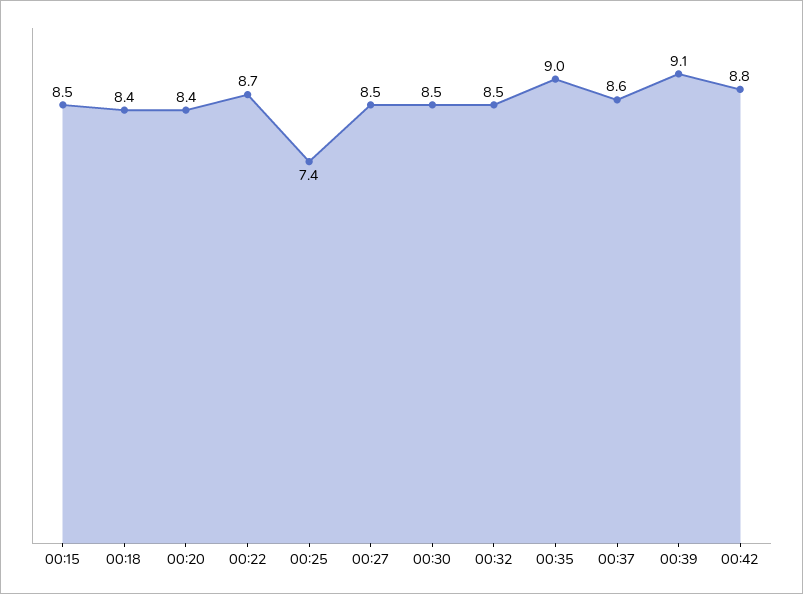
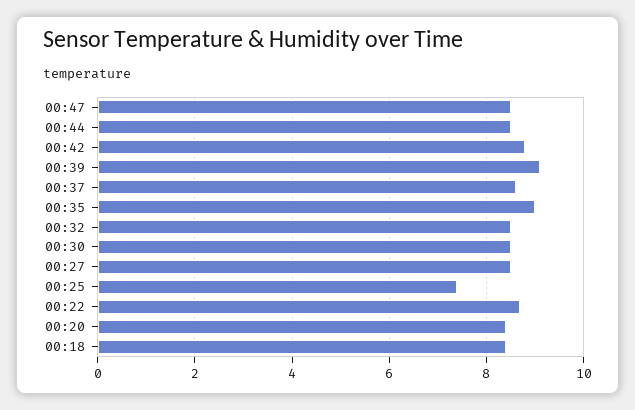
00:15: 8.5 -> none
00:47: none -> 8.5
00:44: none -> 8.5

